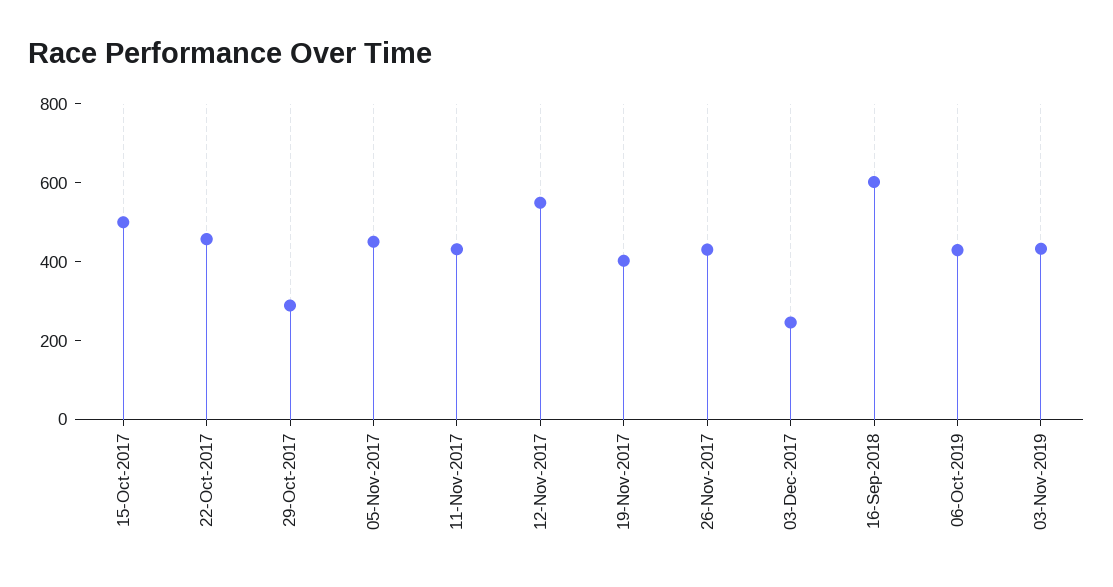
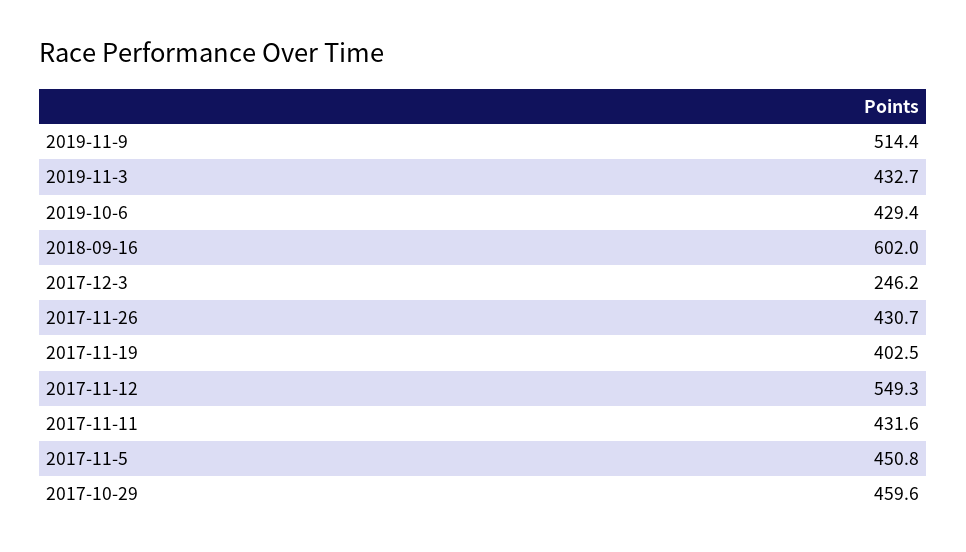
15-Oct-2017: 500 -> none
22-Oct-2017: 450 -> none
29-Oct-2017: 300 -> 459.6
2019-11-9: none -> 514.4

